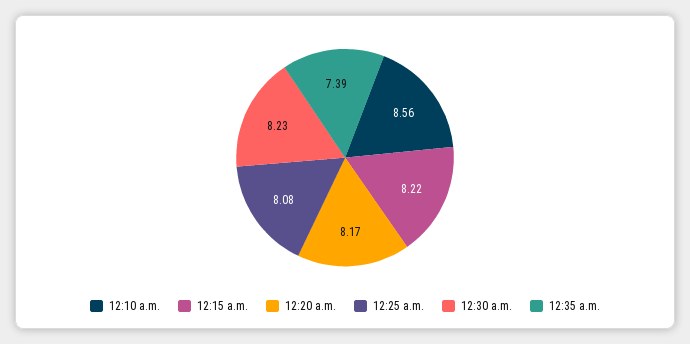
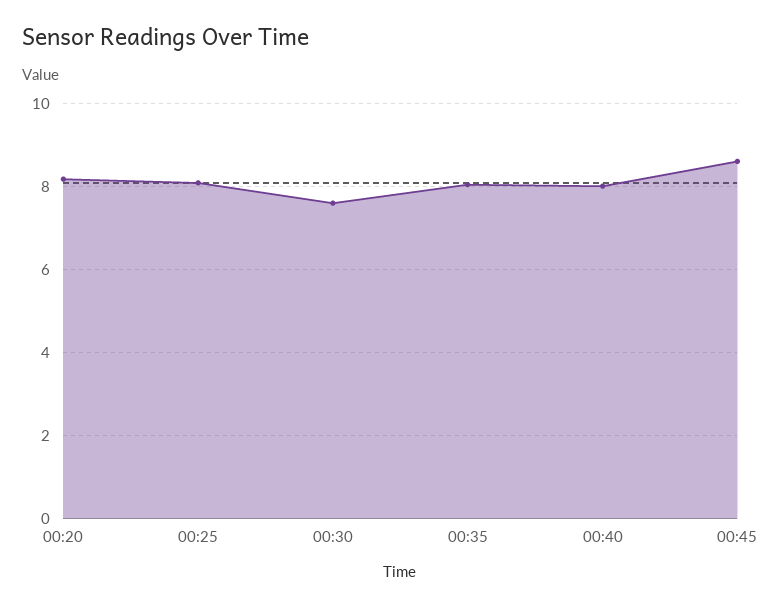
12:10 a.m.: 8.56 -> none
12:15 a.m.: 8.22 -> none
12:30 a.m.: 8.23 -> 7.6
12:35 a.m.: 7.39 -> 8
00:40: none -> 8
00:45: none -> 8.6

